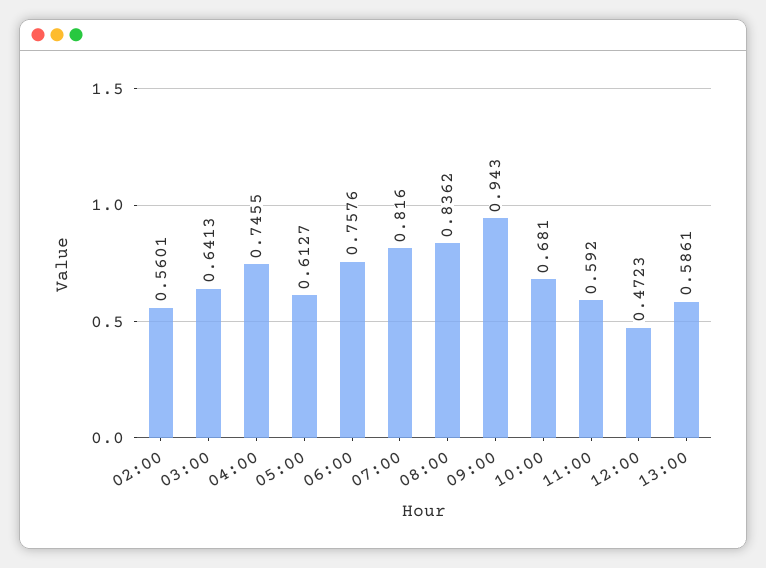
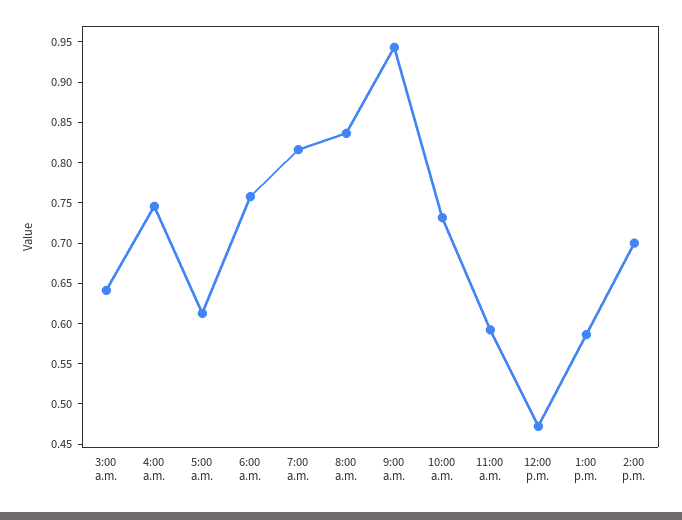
02:00: 0.5601 -> none
10:00: 0.681 -> 0.73
2:00 p.m.: none -> 0.7

